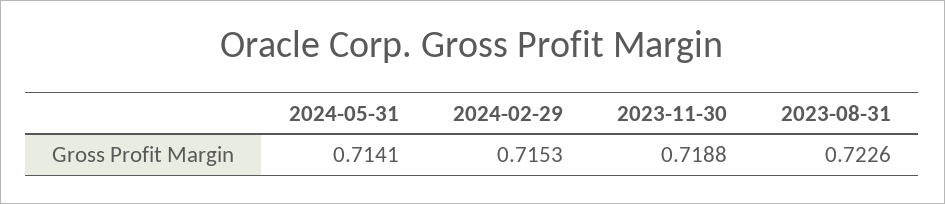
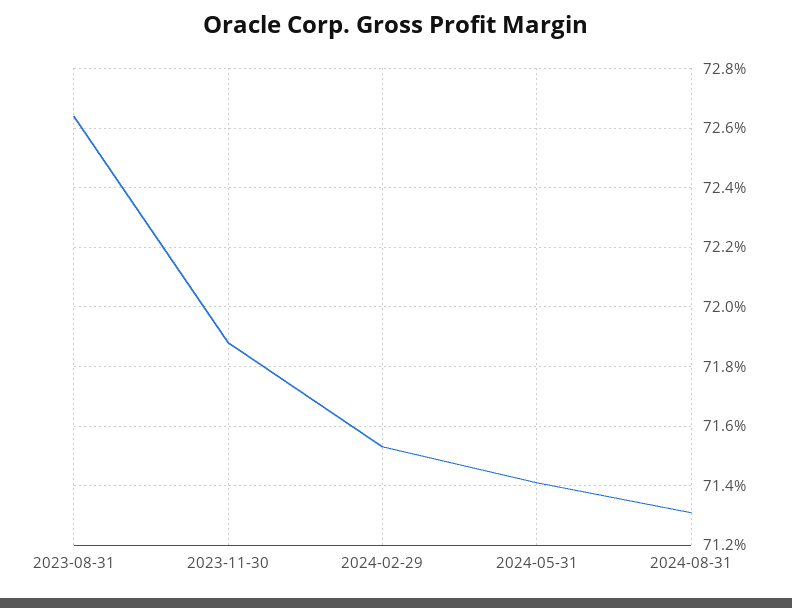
2023-08-31: 0.7226 -> 0.7265
2024-08-31: none -> 0.713

